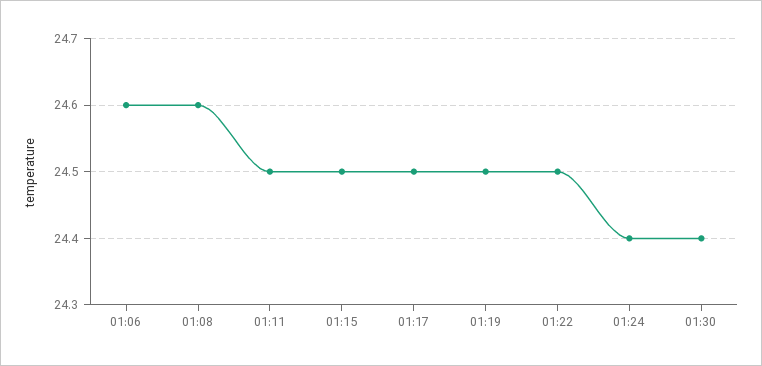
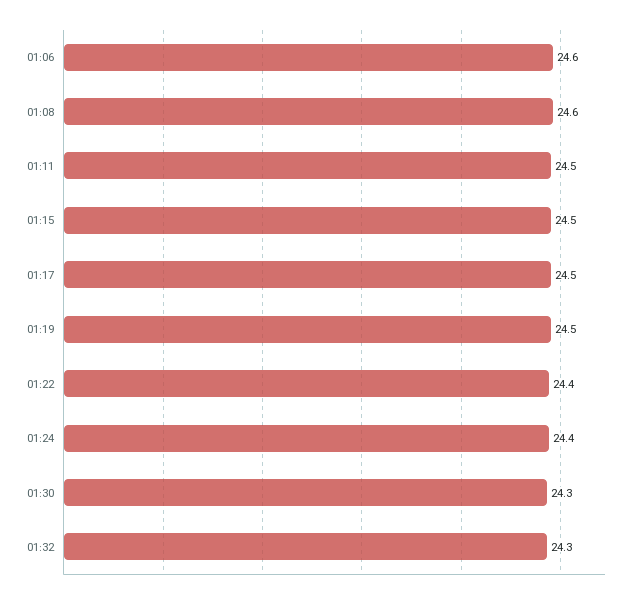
01:22: 24.5 -> 24.4
01:30: 24.4 -> 24.3
01:32: none -> 24.3

